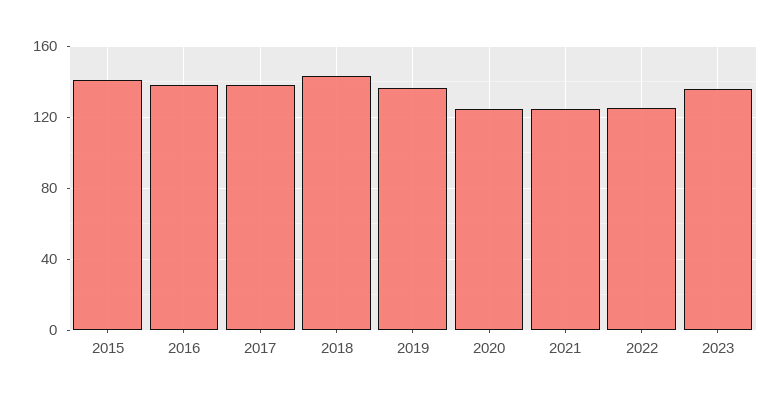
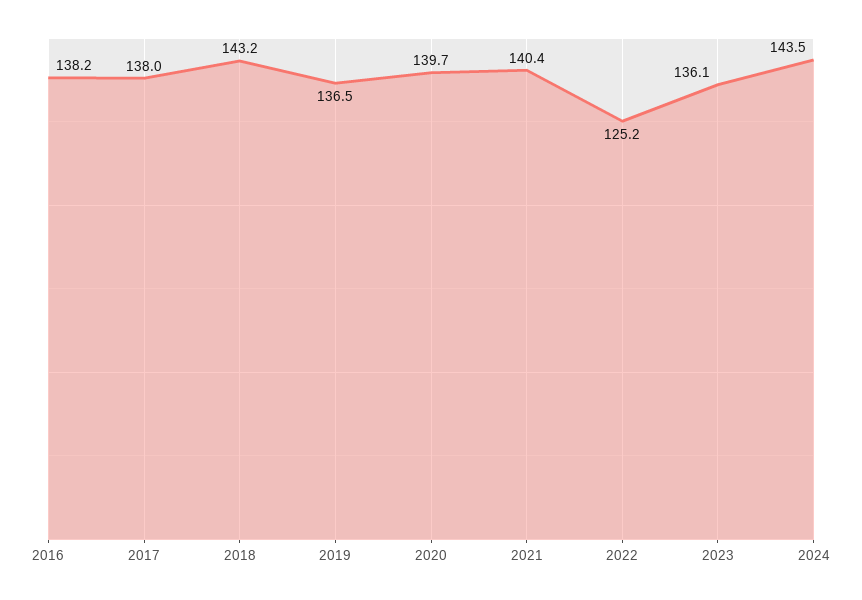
2015: 140 -> none
2020: 125 -> 139.7
2021: 125 -> 140.4
2024: none -> 143.5

